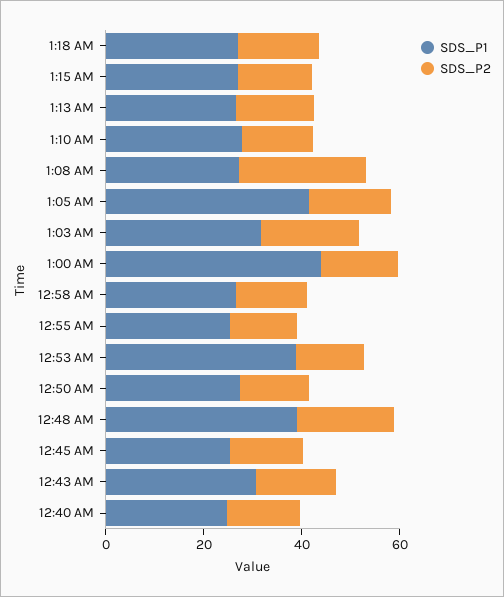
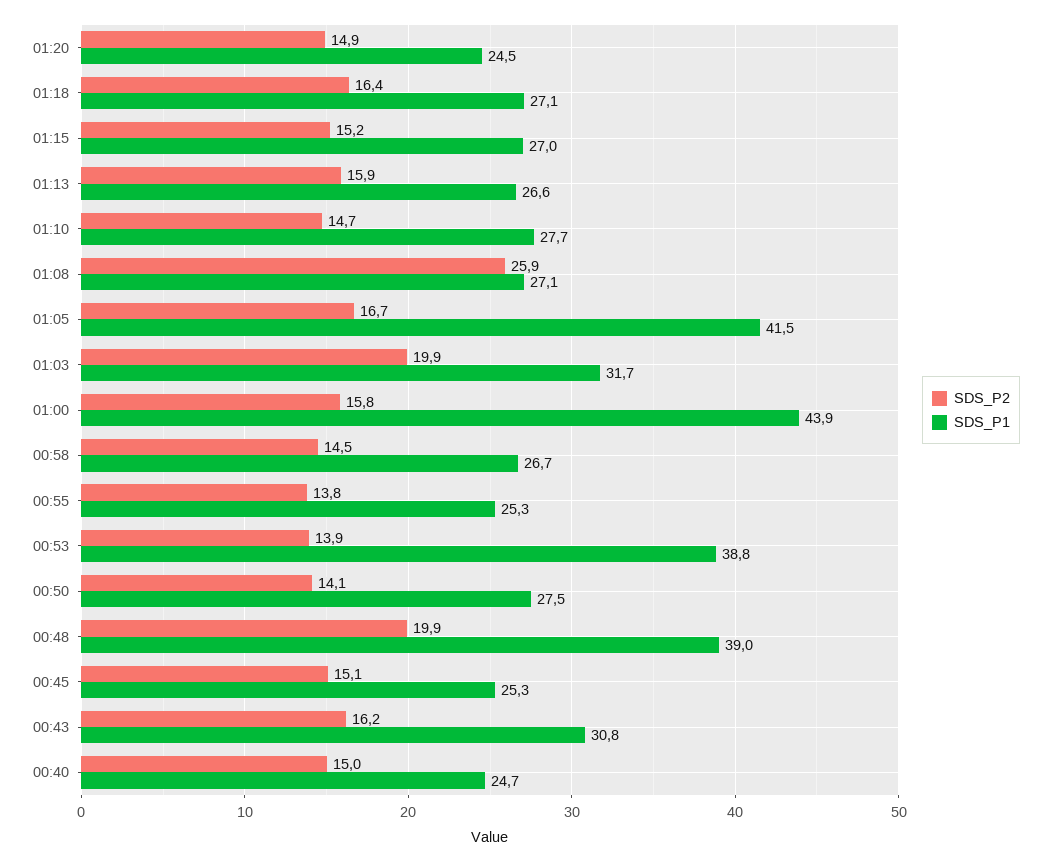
SDS_P2, 01:20: none -> 14.9
SDS_P1, 01:20: none -> 24.5

